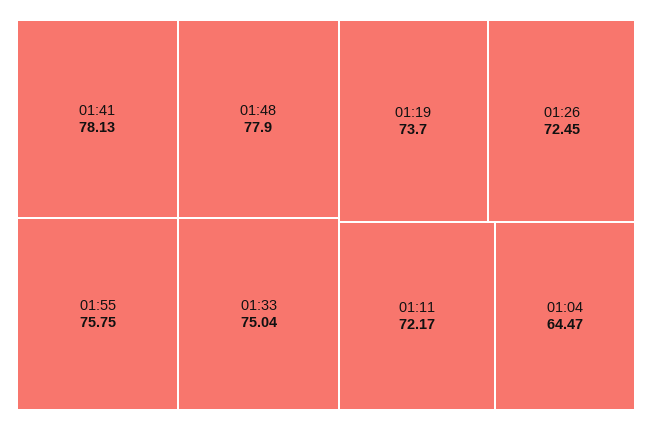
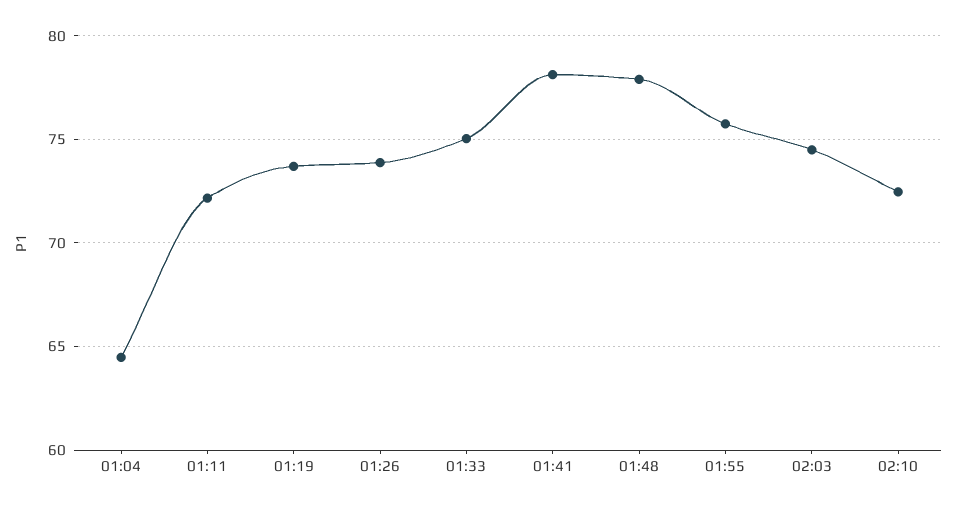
01:26: 72.45 -> 74
02:03: none -> 74.5
02:10: none -> 72.5

